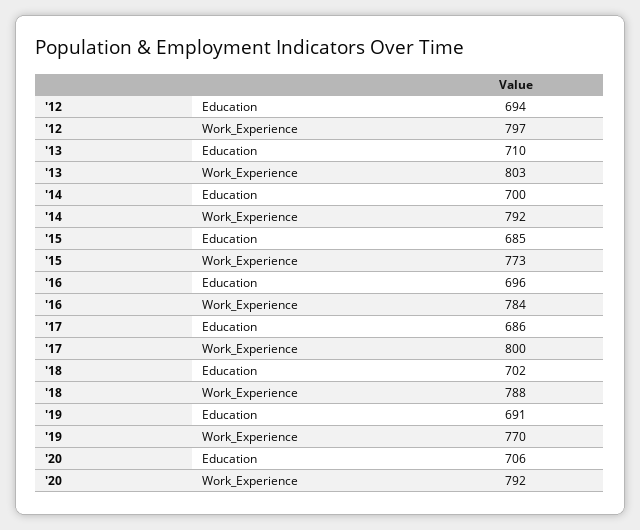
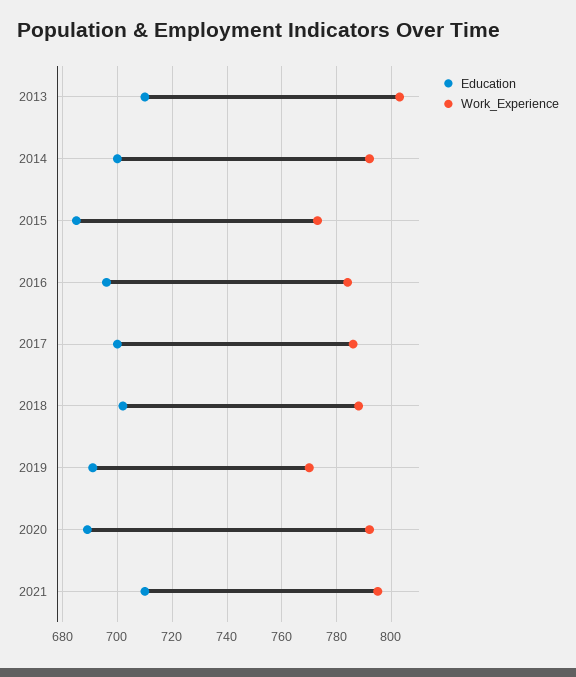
Education, '12: 694 -> none
Work_Experience, '12: 797 -> none
Education, '17: 686 -> 700
Work_Experience, '17: 800 -> 785
Education, '20: 706 -> 690
Education, 2021: none -> 710
Work_Experience, 2021: none -> 795

